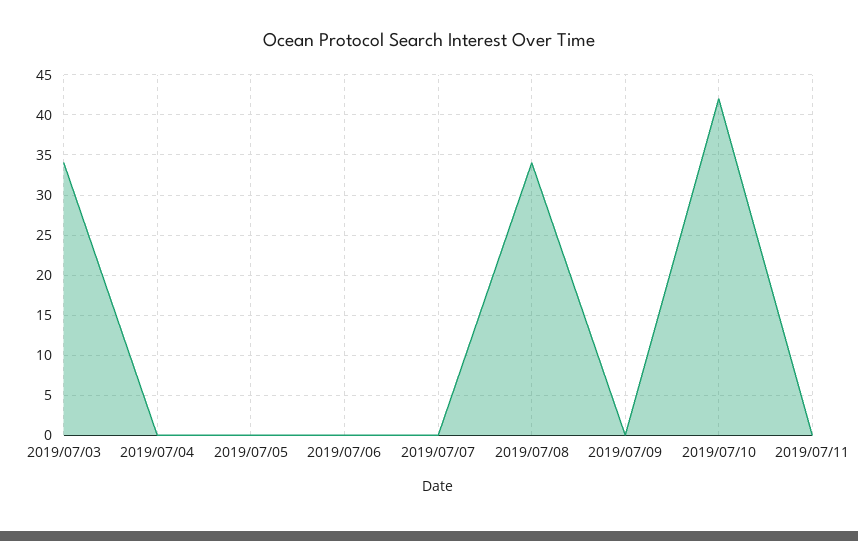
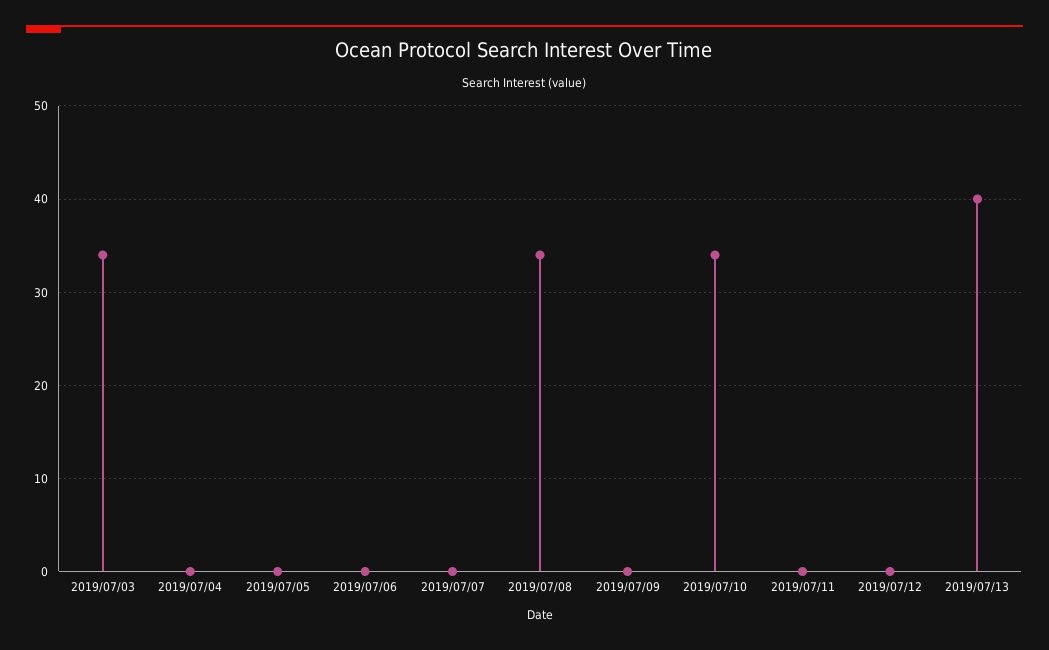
2019/07/10: 42 -> 34
2019/07/12: none -> 0
2019/07/13: none -> 40

